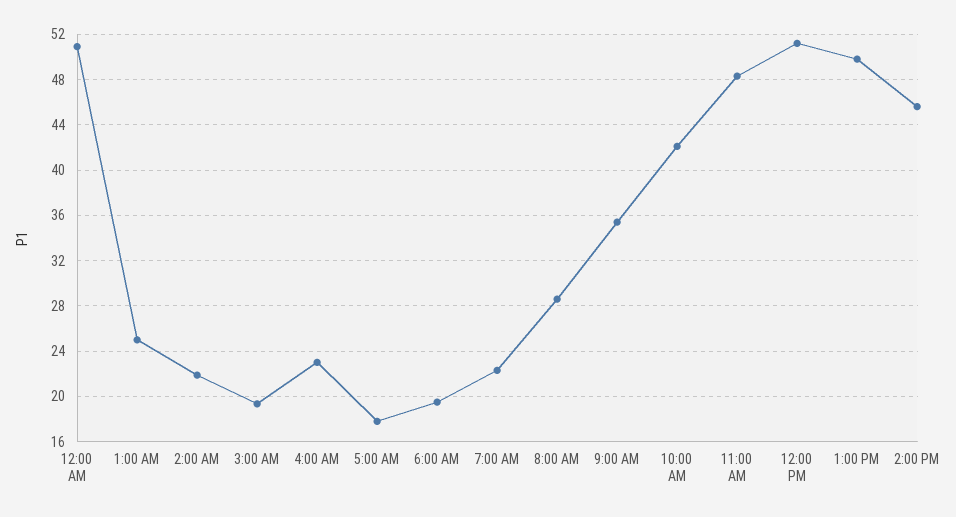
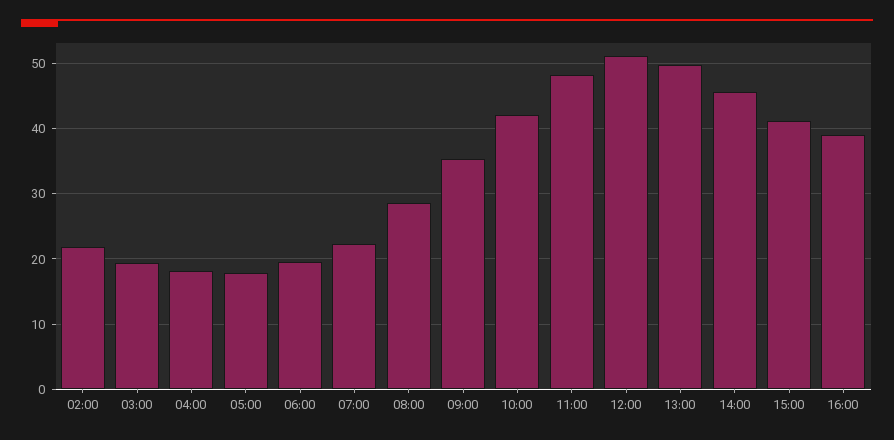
12:00 AM: 51 -> none
1:00 AM: 25 -> none
4:00 AM: 23 -> 18
15:00: none -> 41
16:00: none -> 39

